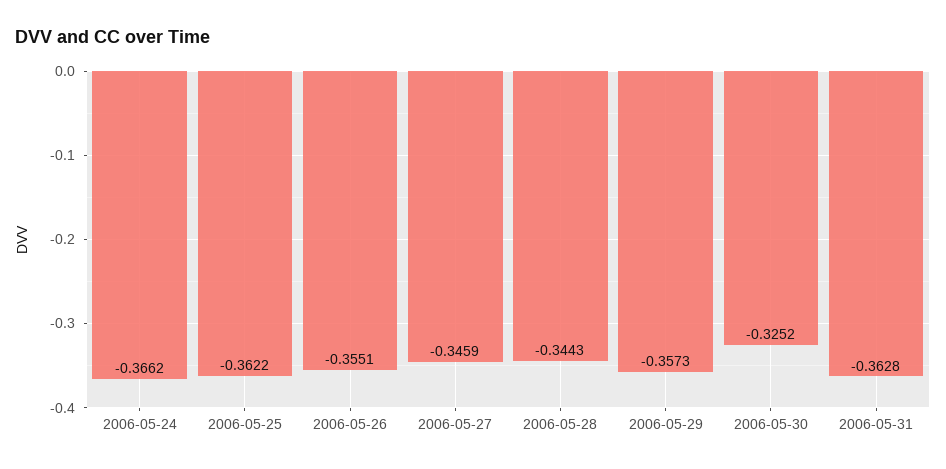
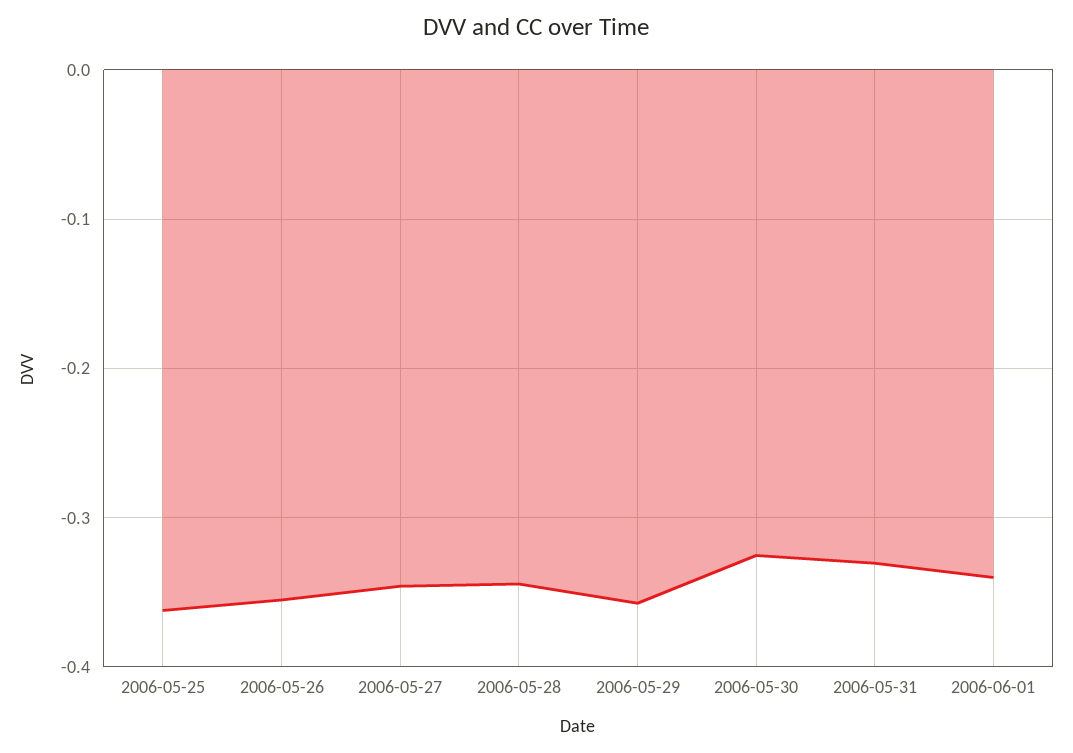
2006-05-24: -0.3662 -> none
2006-05-31: -0.3628 -> -0.33
2006-06-01: none -> -0.34

